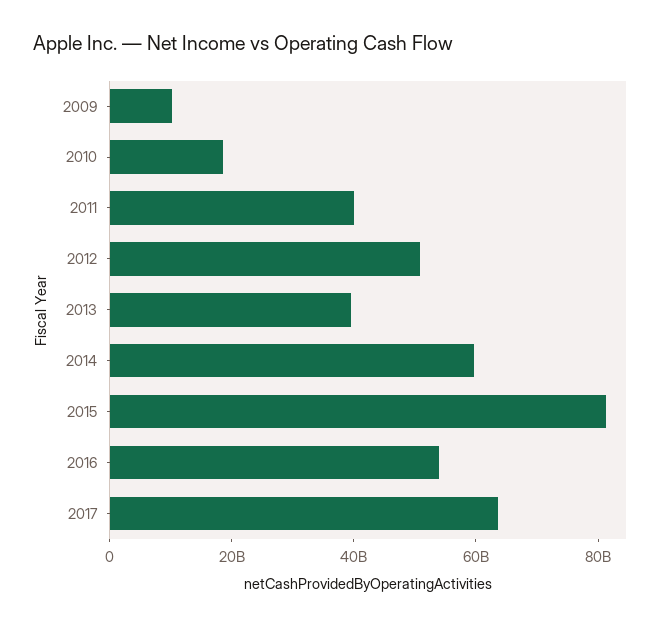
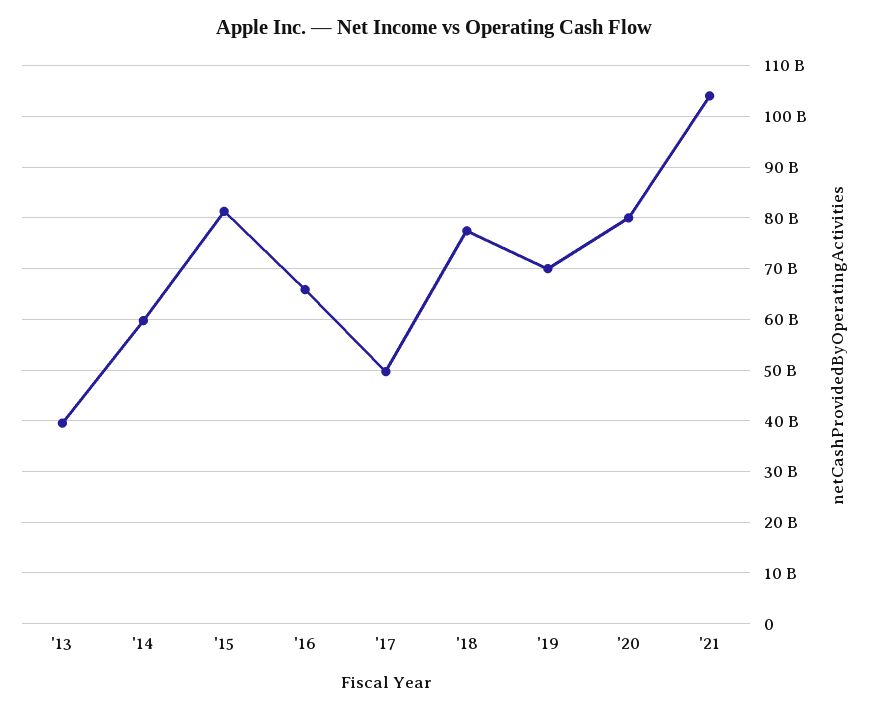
2009: 10000000000 -> none
2010: 20000000000 -> none
2011: 40000000000 -> none
2012: 50000000000 -> none
2016: 55000000000 -> 66000000000
2017: 65000000000 -> 50000000000
'18: none -> 78000000000
'19: none -> 70000000000
'20: none -> 80000000000
'21: none -> 104000000000

